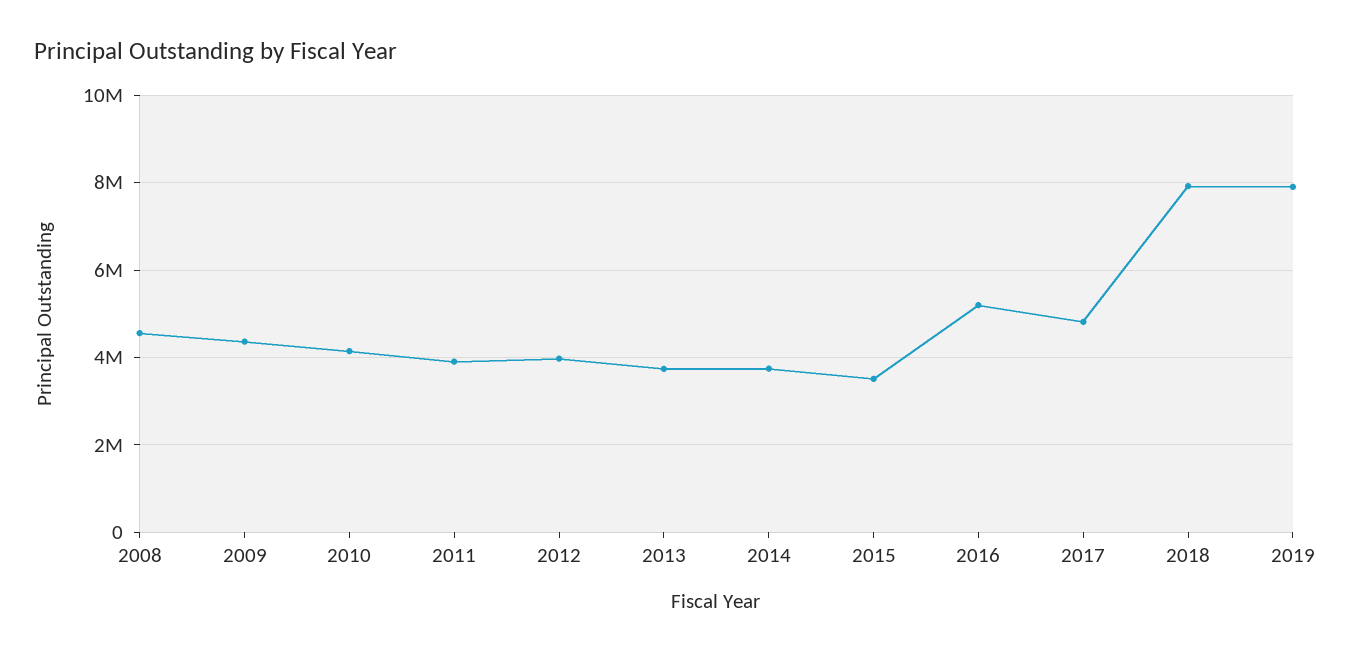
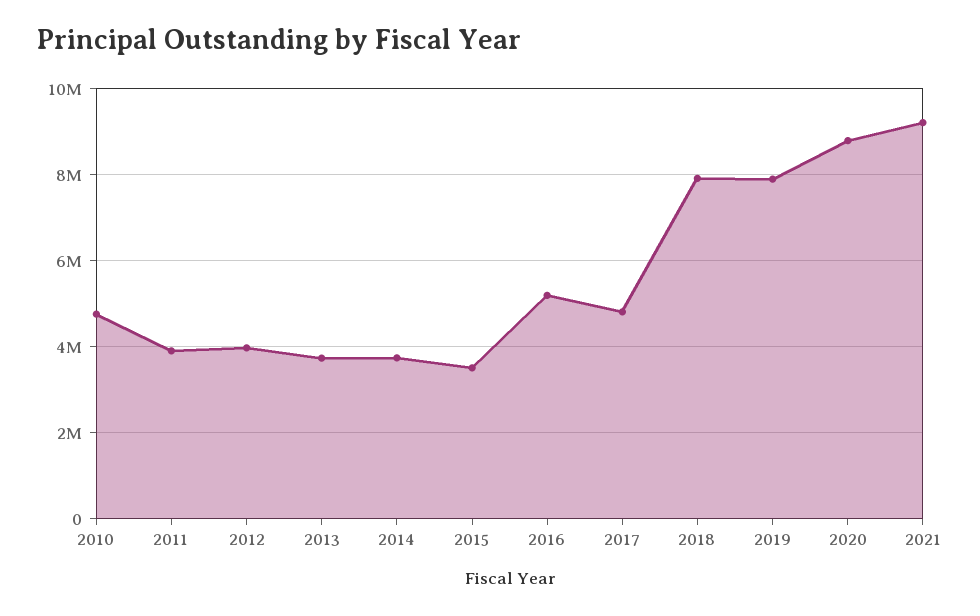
2008: 4600000 -> none
2009: 4400000 -> none
2010: 4200000 -> 4800000
2020: none -> 8800000
2021: none -> 9200000

